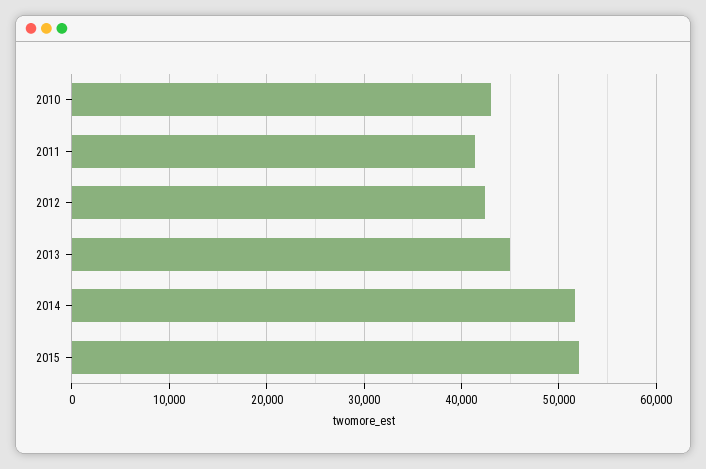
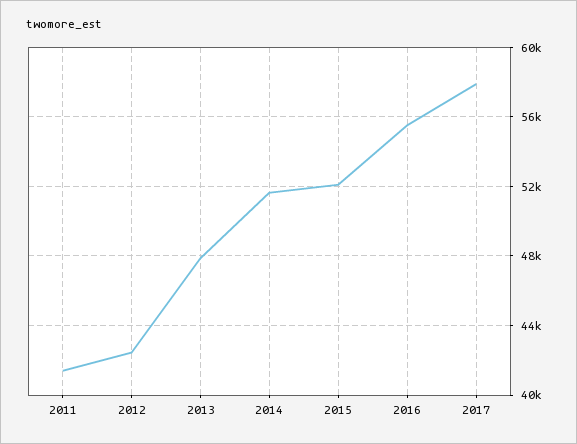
2010: 43000 -> none
2013: 45000 -> 48000
2016: none -> 55500
2017: none -> 58000

